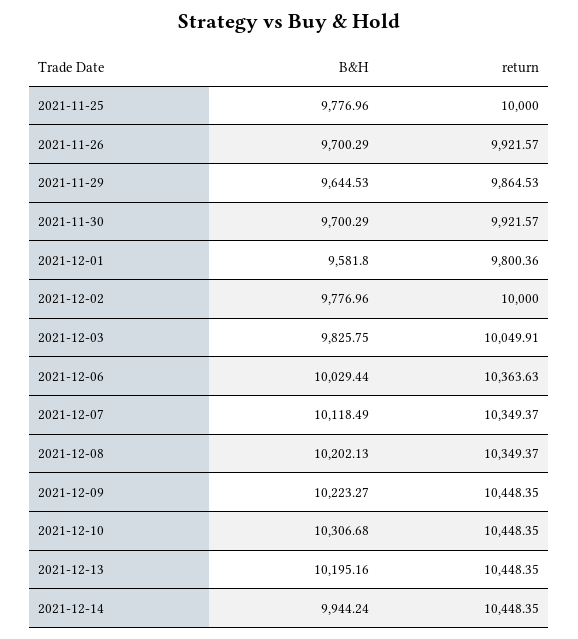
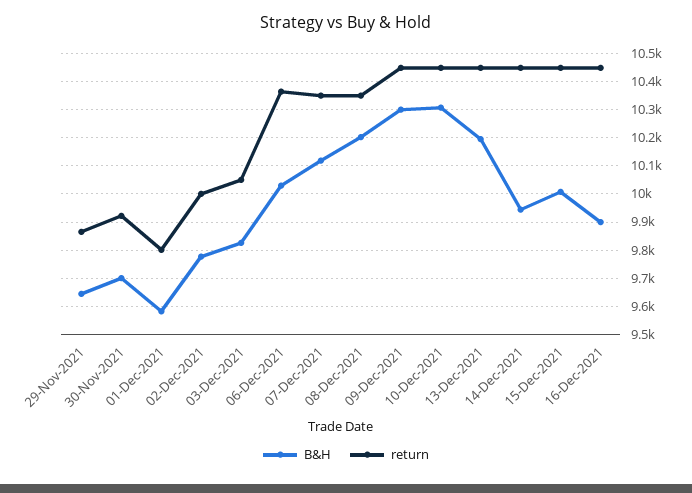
B&H, 2021-11-25: 9776.96 -> none
return, 2021-11-25: 10000 -> none
B&H, 2021-11-26: 9700.29 -> none
return, 2021-11-26: 9921.57 -> none
B&H, 2021-12-09: 10223.27 -> 10300
B&H, 15-Dec-2021: none -> 10000
return, 15-Dec-2021: none -> 10450
B&H, 16-Dec-2021: none -> 9900
return, 16-Dec-2021: none -> 10450

